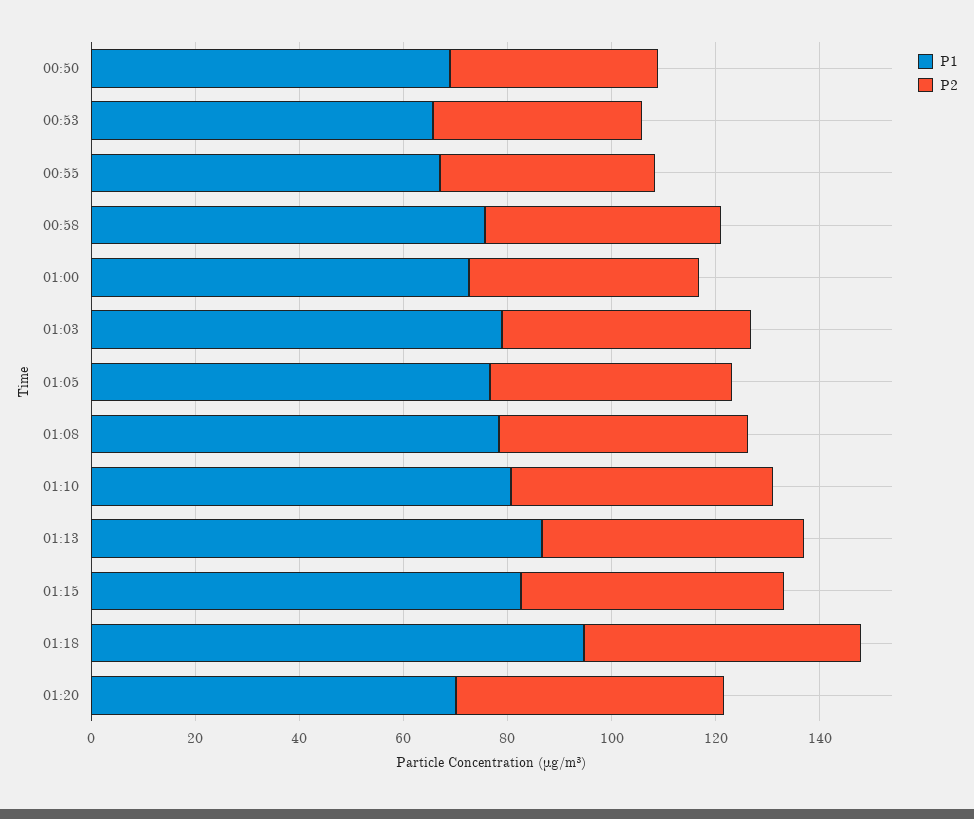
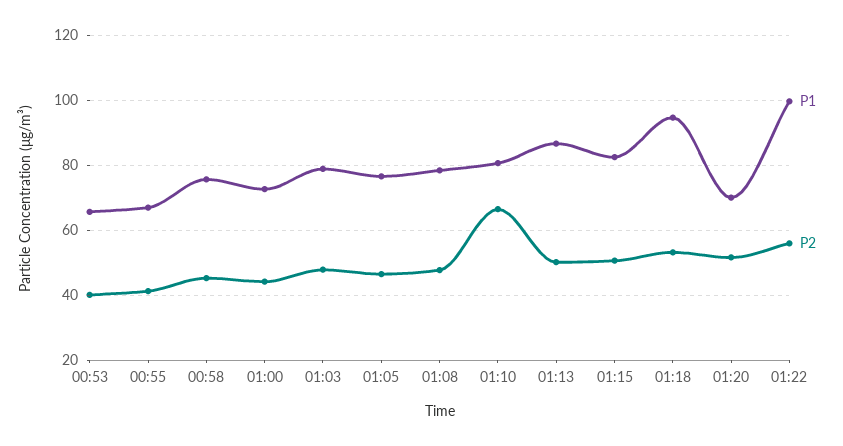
P1, 00:50: 70 -> none
P2, 00:50: 40 -> none
P2, 01:10: 50 -> 66
P1, 01:22: none -> 100
P2, 01:22: none -> 56

